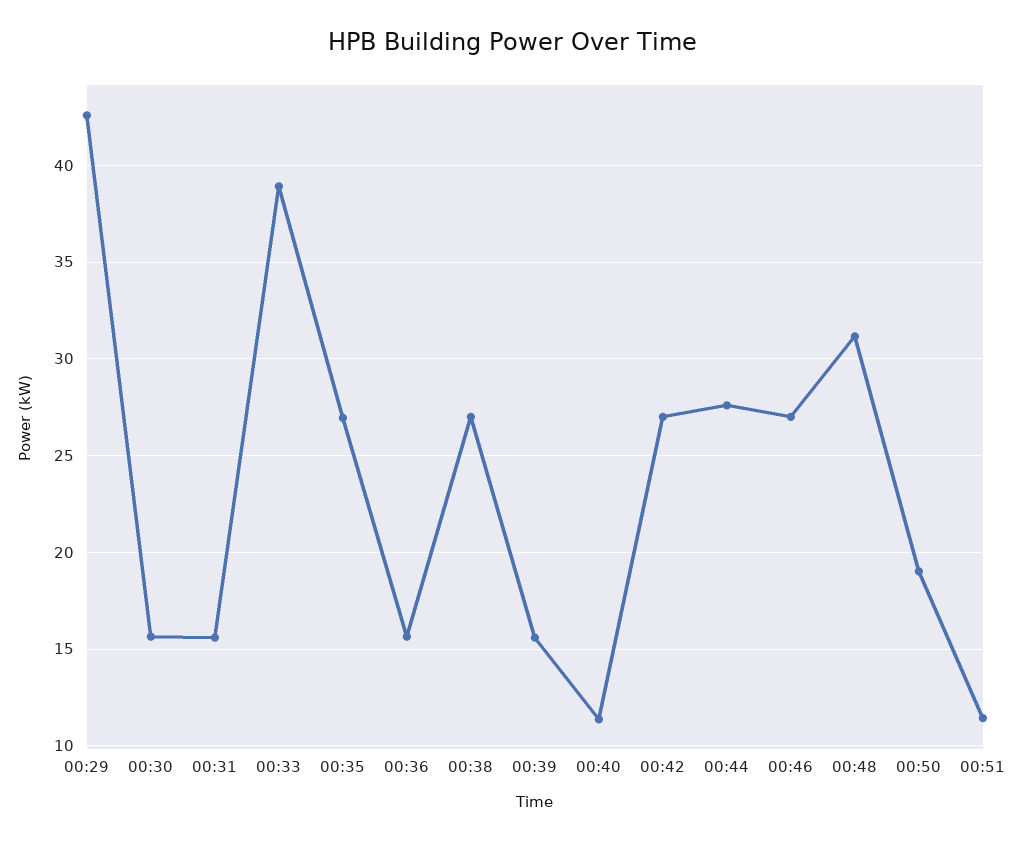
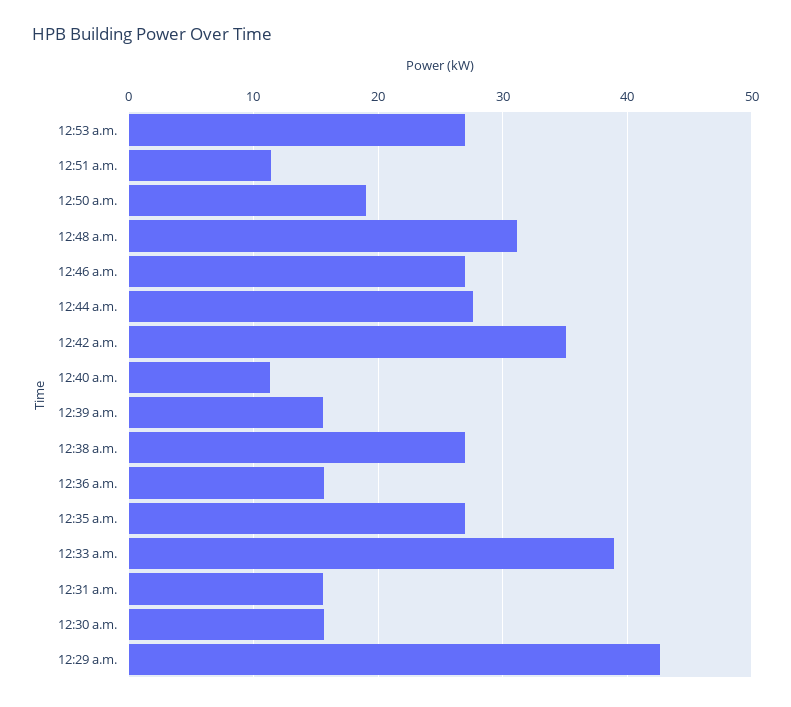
00:42: 27 -> 35
12:53 a.m.: none -> 27

